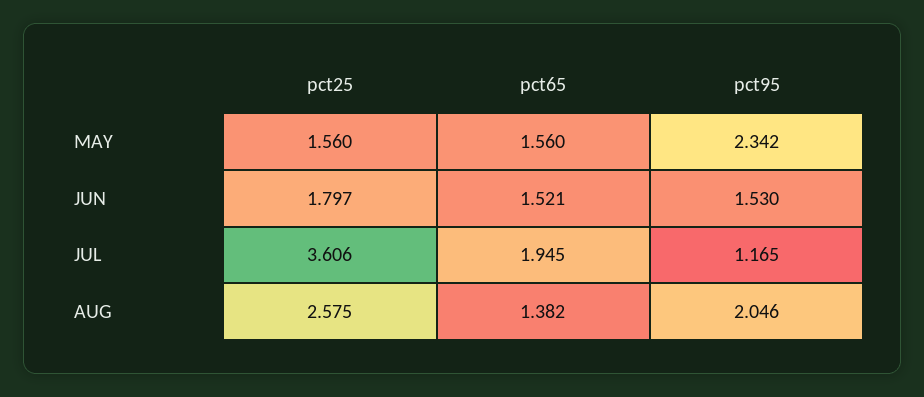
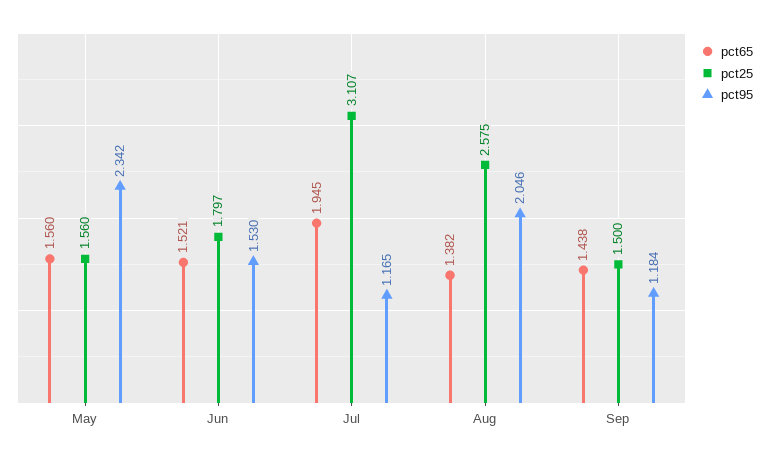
pct25, JUL: 3.606 -> 3.107
pct65, Sep: none -> 1.438
pct25, Sep: none -> 1.5
pct95, Sep: none -> 1.184

